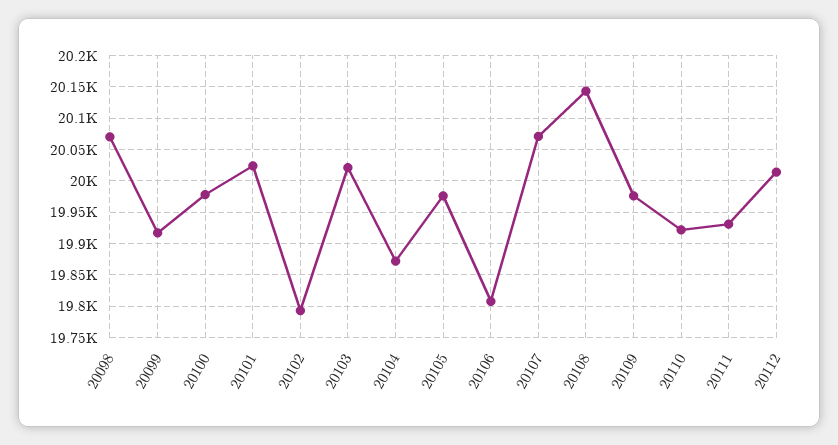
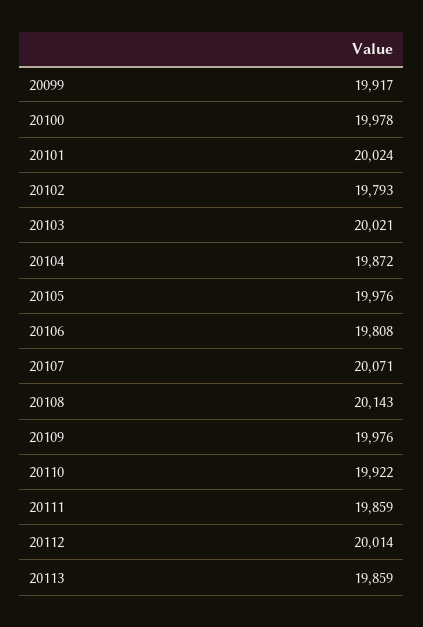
20098: 20070 -> none
20111: 19930 -> 19859
20113: none -> 19859

